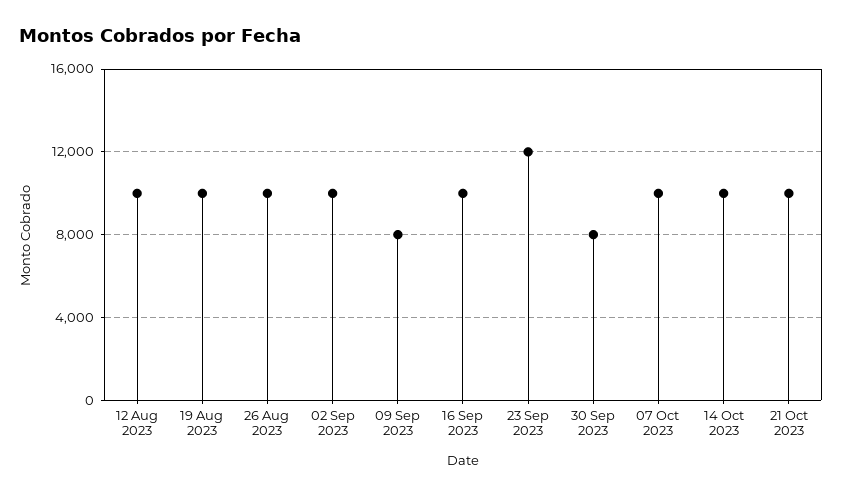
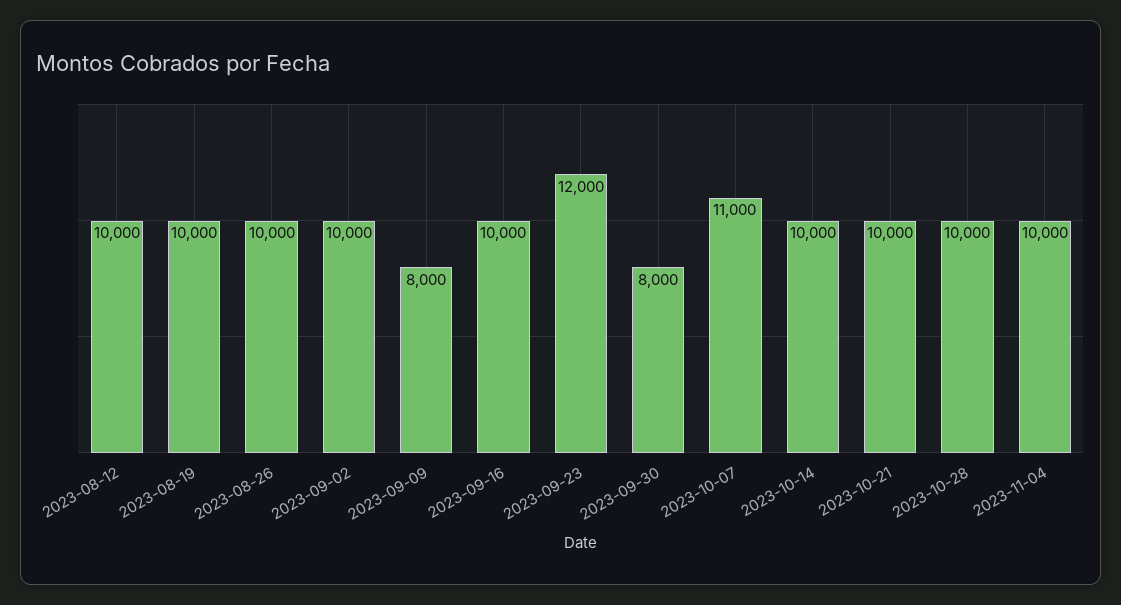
07 Oct 2023: 10000 -> 11000
2023-10-28: none -> 10000
2023-11-04: none -> 10000

